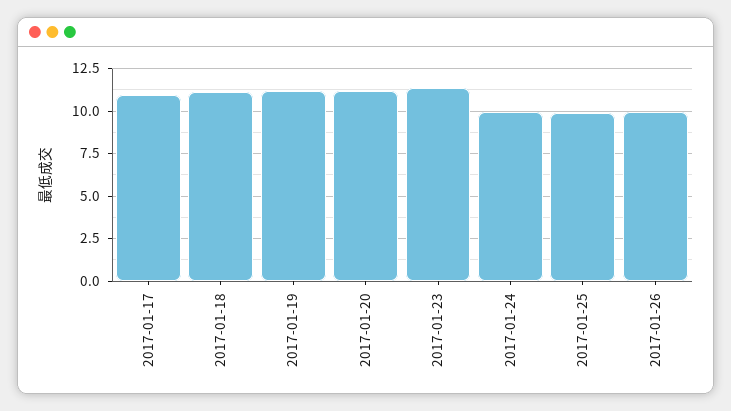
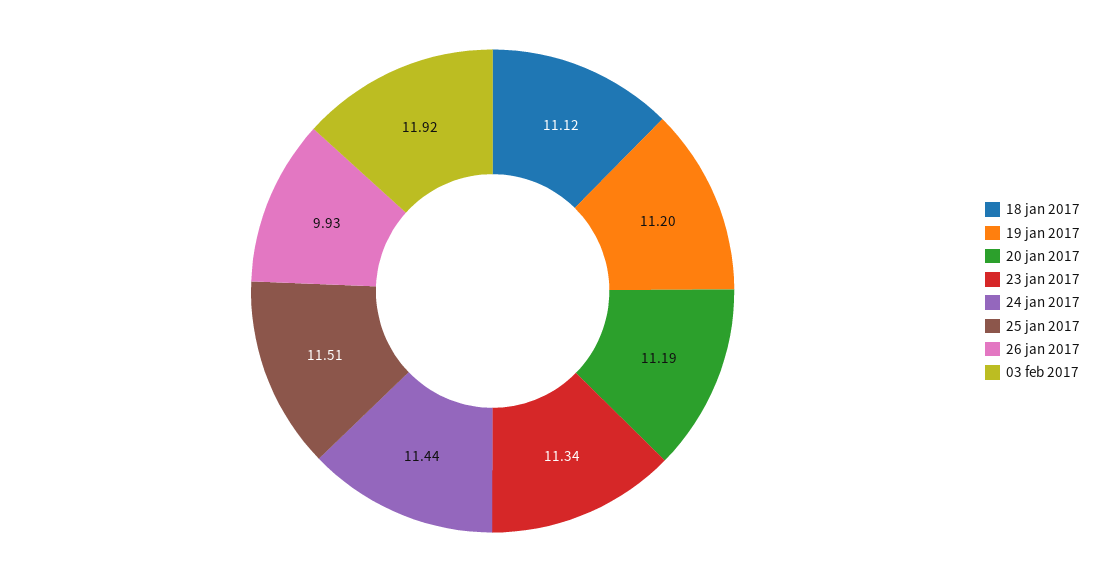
2017-01-17: 11 -> none
2017-01-24: 10 -> 11.44
2017-01-25: 10 -> 11.51
03 feb 2017: none -> 11.92

